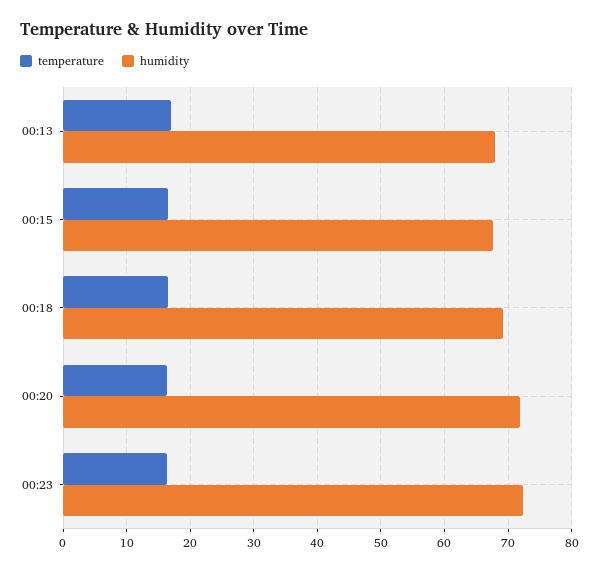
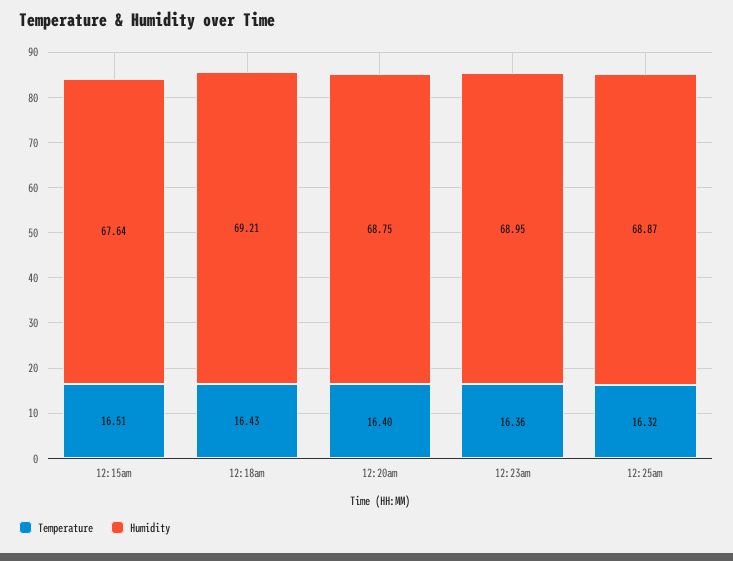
temperature, 00:13: 17 -> none
humidity, 00:13: 68 -> none
humidity, 00:20: 72 -> 68.75
humidity, 00:23: 72 -> 68.95
temperature, 12:25am: none -> 16.32
humidity, 12:25am: none -> 68.87

